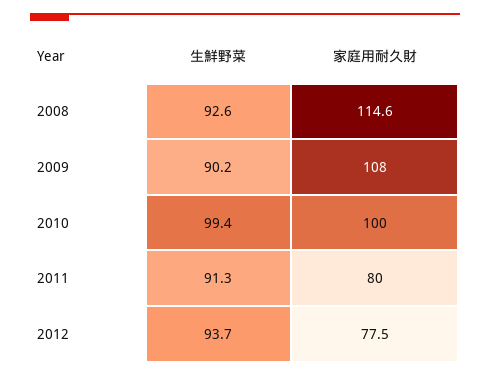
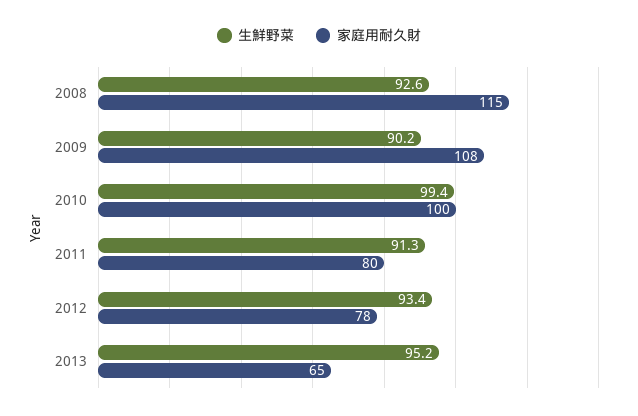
生鮮野菜, 2012: 93.7 -> 93.4
生鮮野菜, 2013: none -> 95.2
家庭用耐久財, 2013: none -> 65

